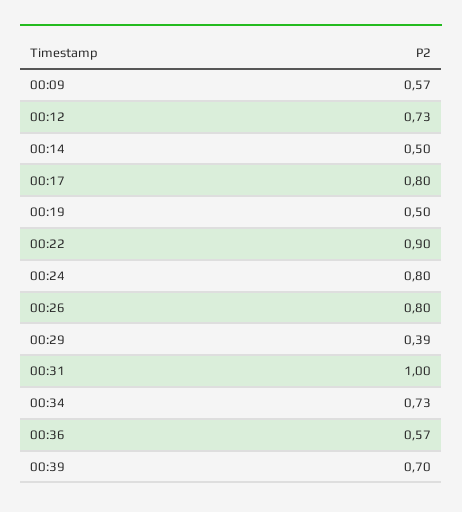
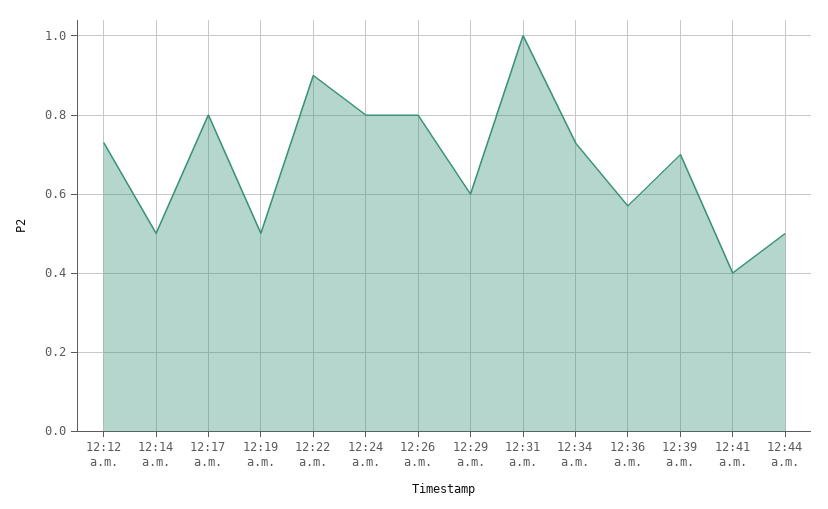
00:09: 0.57 -> none
00:29: 0.39 -> 0.6
12:41 a.m.: none -> 0.4
12:44 a.m.: none -> 0.5

